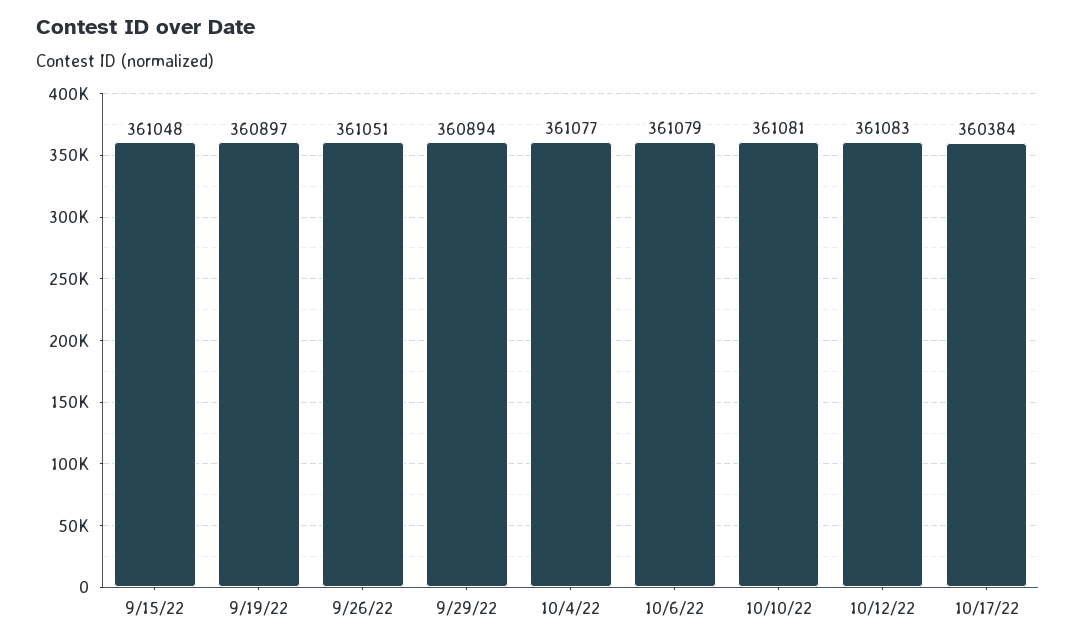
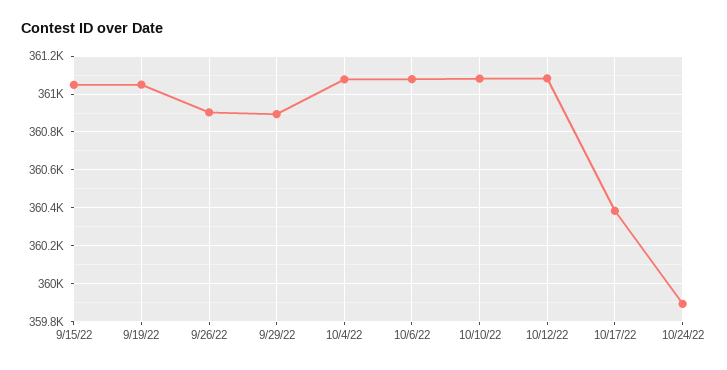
9/19/22: 360897 -> 361050
9/26/22: 361051 -> 360900
10/24/22: none -> 359900

